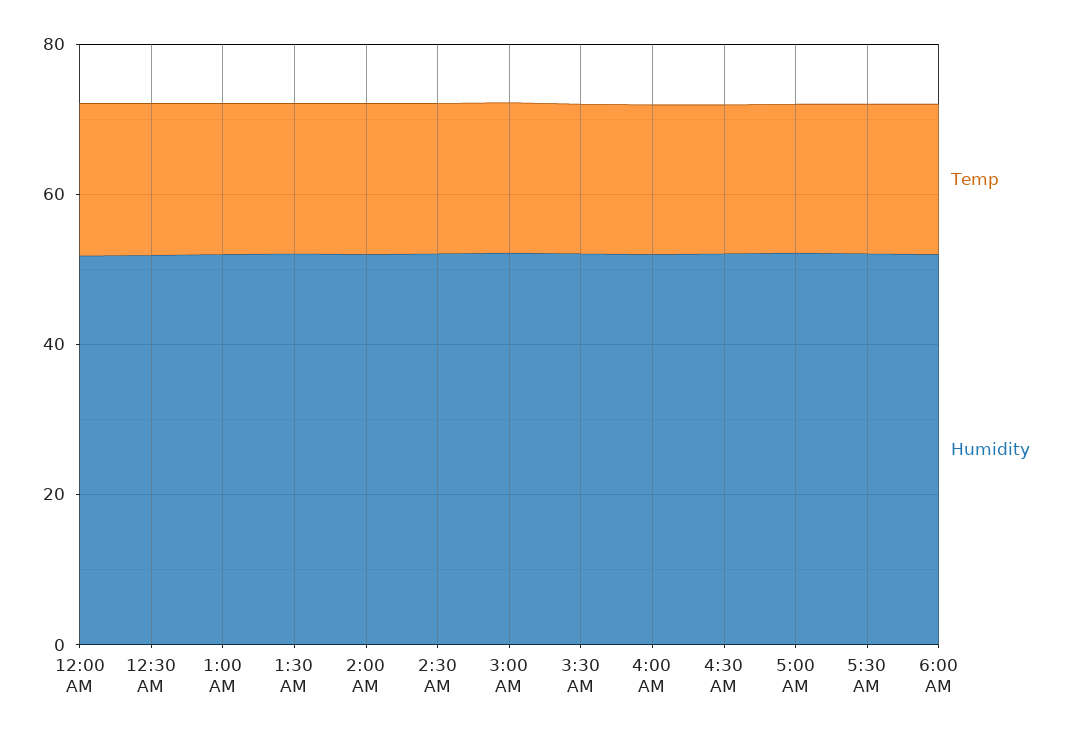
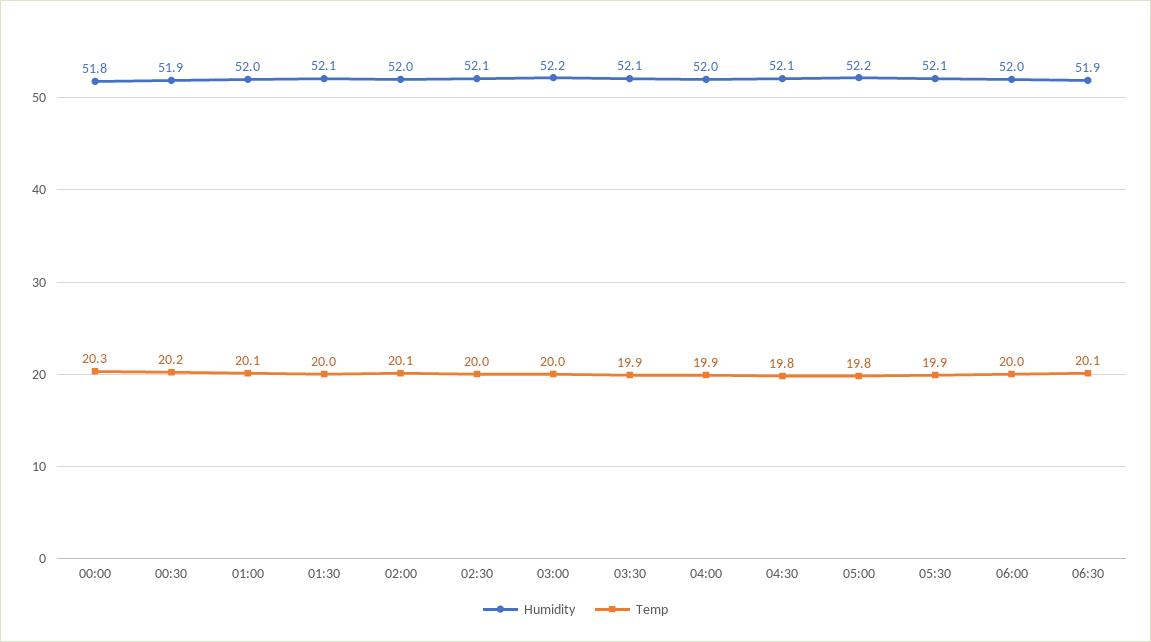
Humidity, 06:30: none -> 51.9
Temp, 06:30: none -> 20.1

